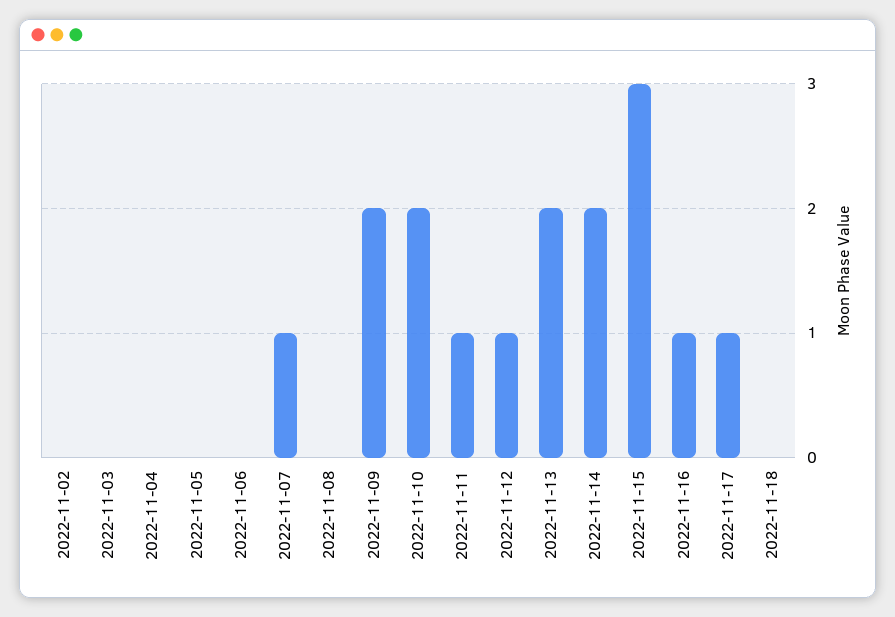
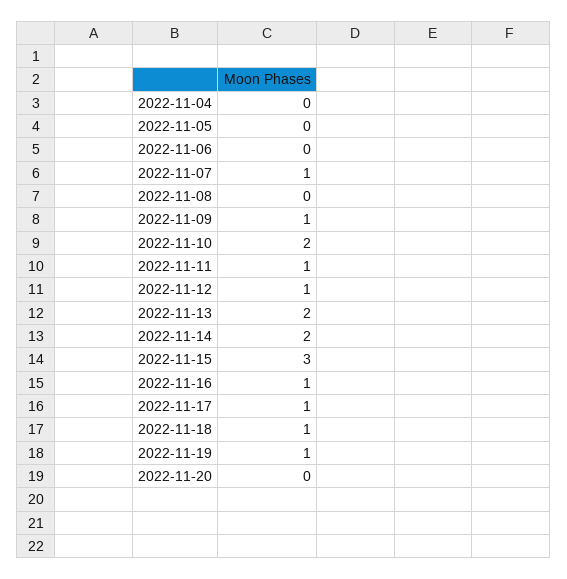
2022-11-02: 0 -> none
2022-11-03: 0 -> none
2022-11-09: 2 -> 1
2022-11-18: 0 -> 1
2022-11-19: none -> 1
2022-11-20: none -> 0

